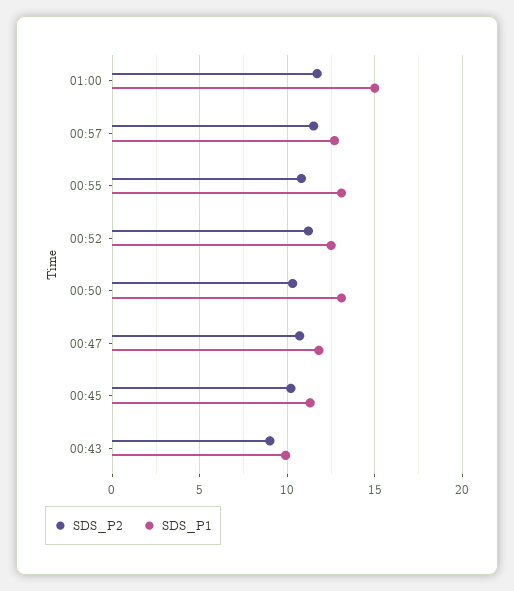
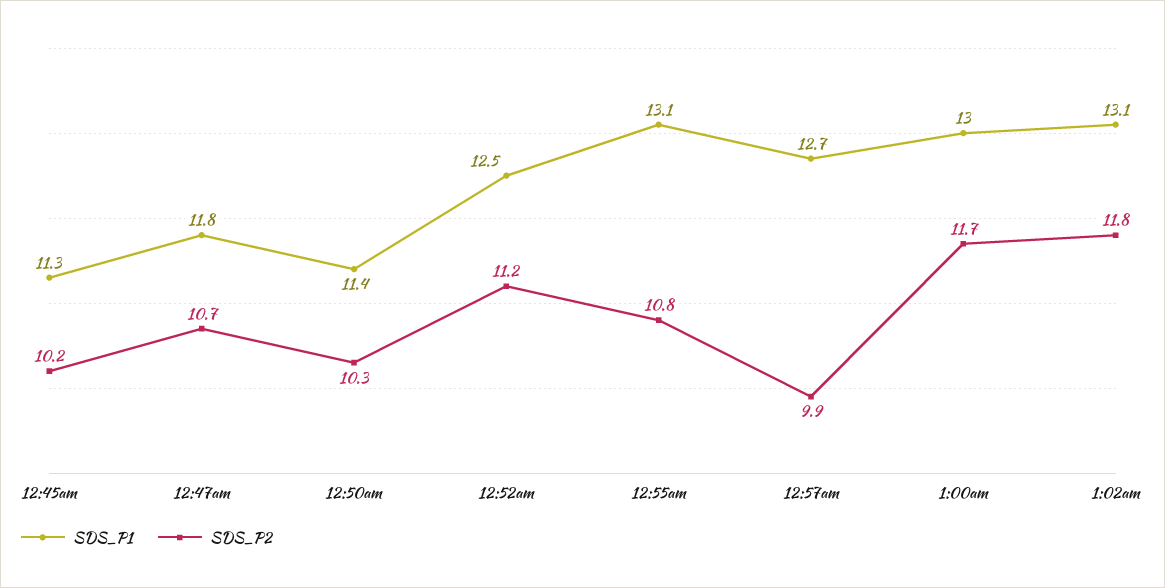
SDS_P1, 01:00: 15 -> 13
SDS_P2, 00:57: 11.5 -> 9.9
SDS_P1, 00:50: 13 -> 11.4
SDS_P2, 00:43: 9 -> none
SDS_P1, 00:43: 10 -> none
SDS_P1, 1:02am: none -> 13.1
SDS_P2, 1:02am: none -> 11.8

